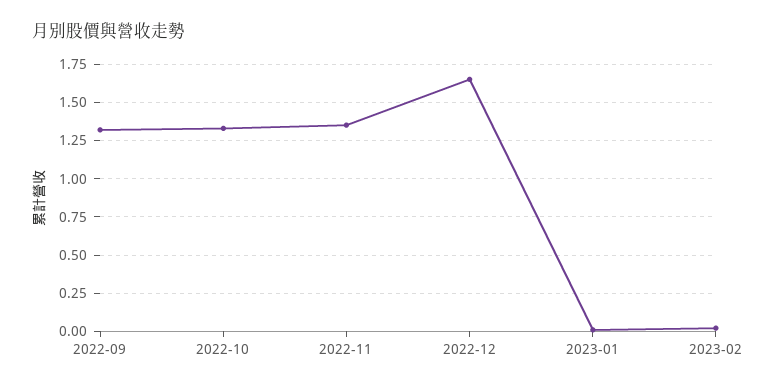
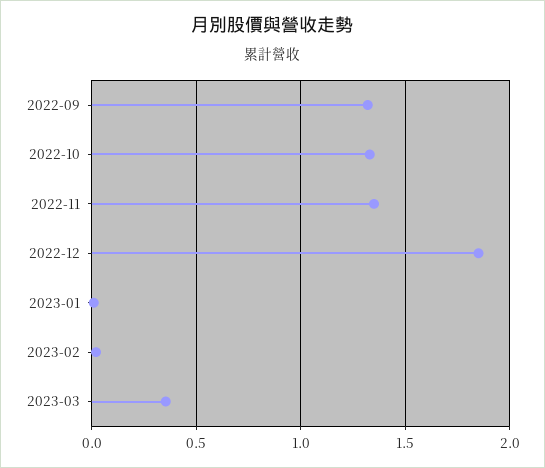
2022-12: 1.65 -> 1.85
2023-03: none -> 0.35

